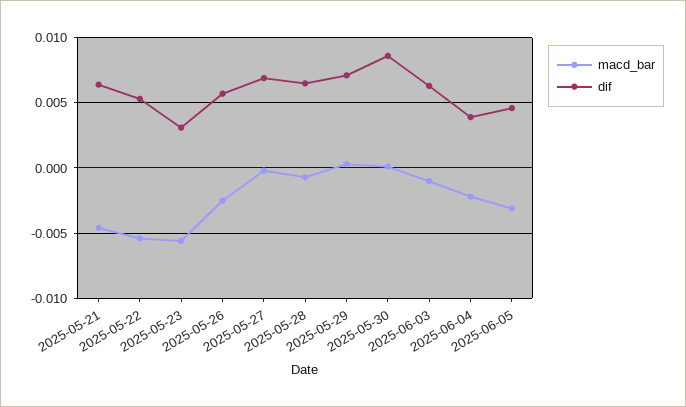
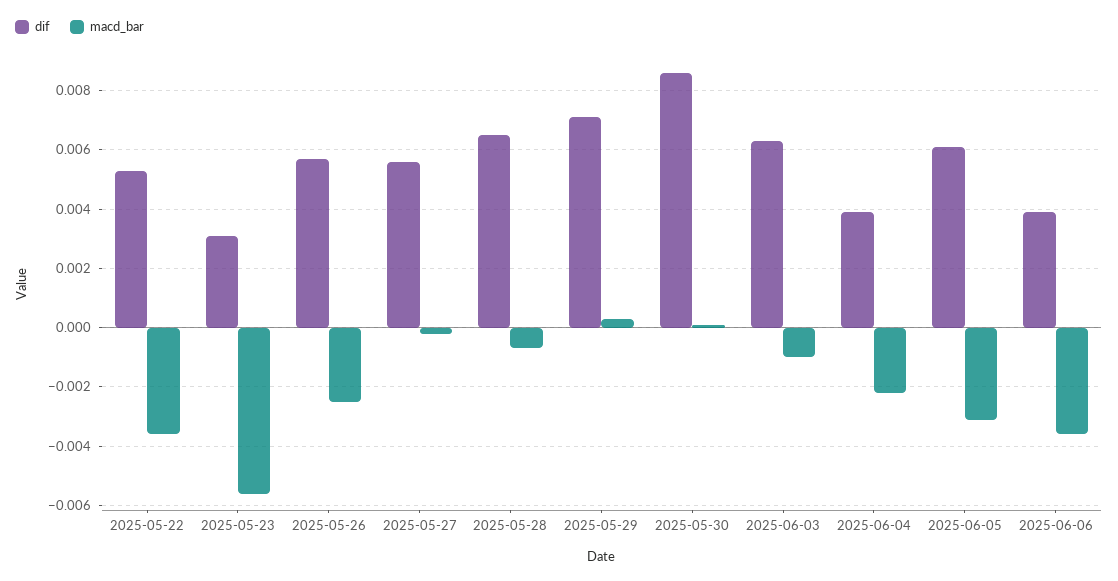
macd_bar, 2025-05-21: -0.0045 -> none
dif, 2025-05-21: 0.0065 -> none
macd_bar, 2025-05-22: -0.0055 -> -0.0035
dif, 2025-05-27: 0.007 -> 0.0055
dif, 2025-06-05: 0.0045 -> 0.006
dif, 2025-06-06: none -> 0.004
macd_bar, 2025-06-06: none -> -0.0035

